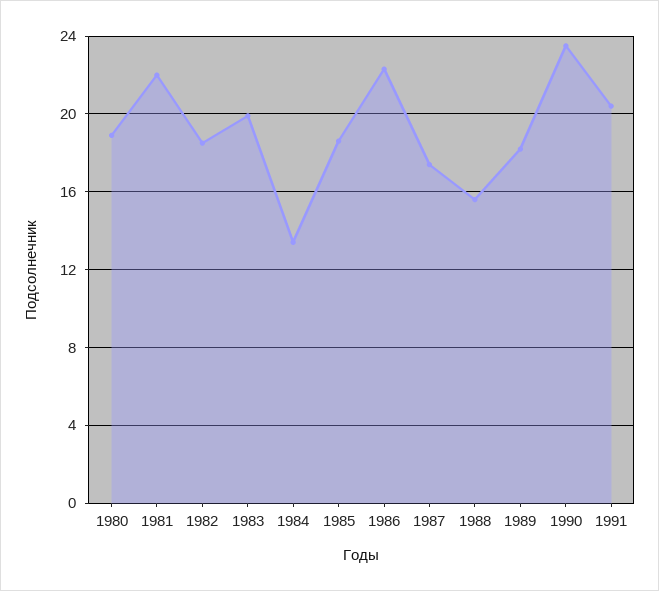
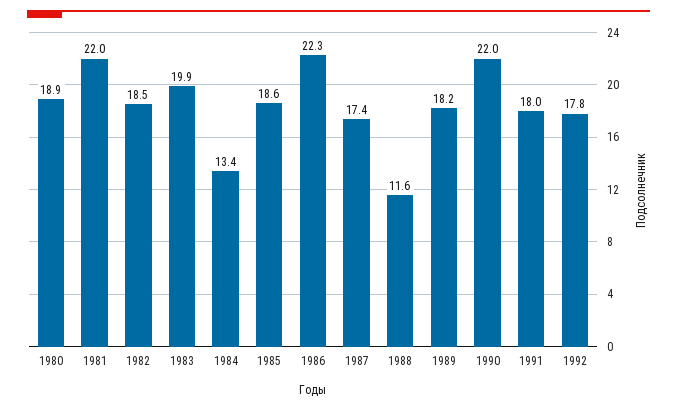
1988: 15.5 -> 11.6
1990: 23.5 -> 22
1991: 20.5 -> 18
1992: none -> 17.8

